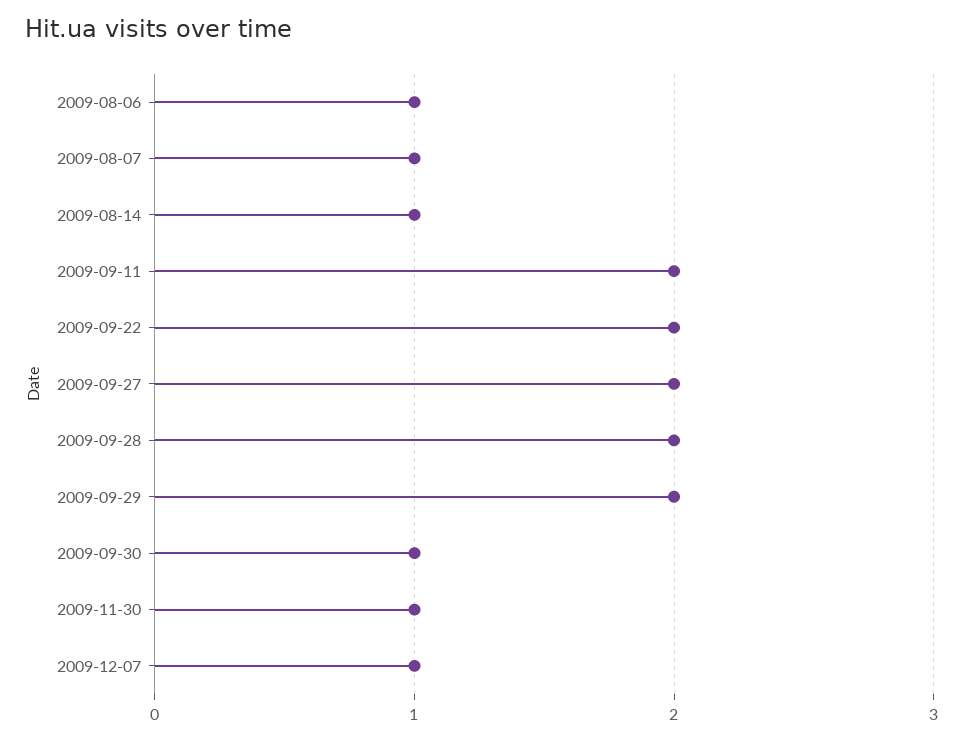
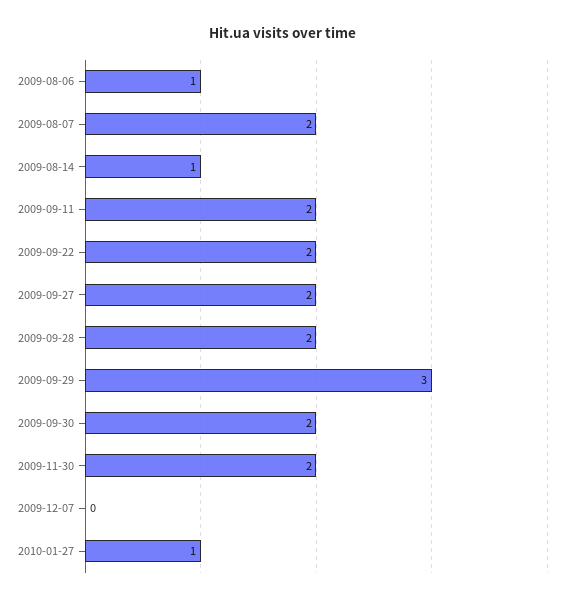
2009-08-07: 1 -> 2
2009-09-29: 2 -> 3
2009-09-30: 1 -> 2
2009-11-30: 1 -> 2
2009-12-07: 1 -> 0
2010-01-27: none -> 1

